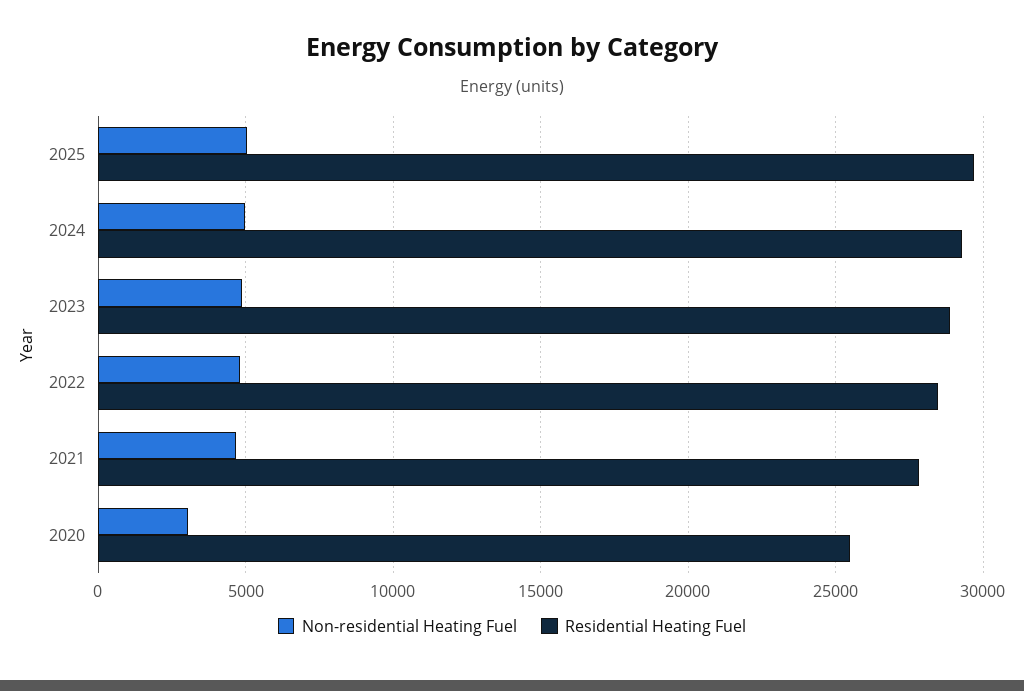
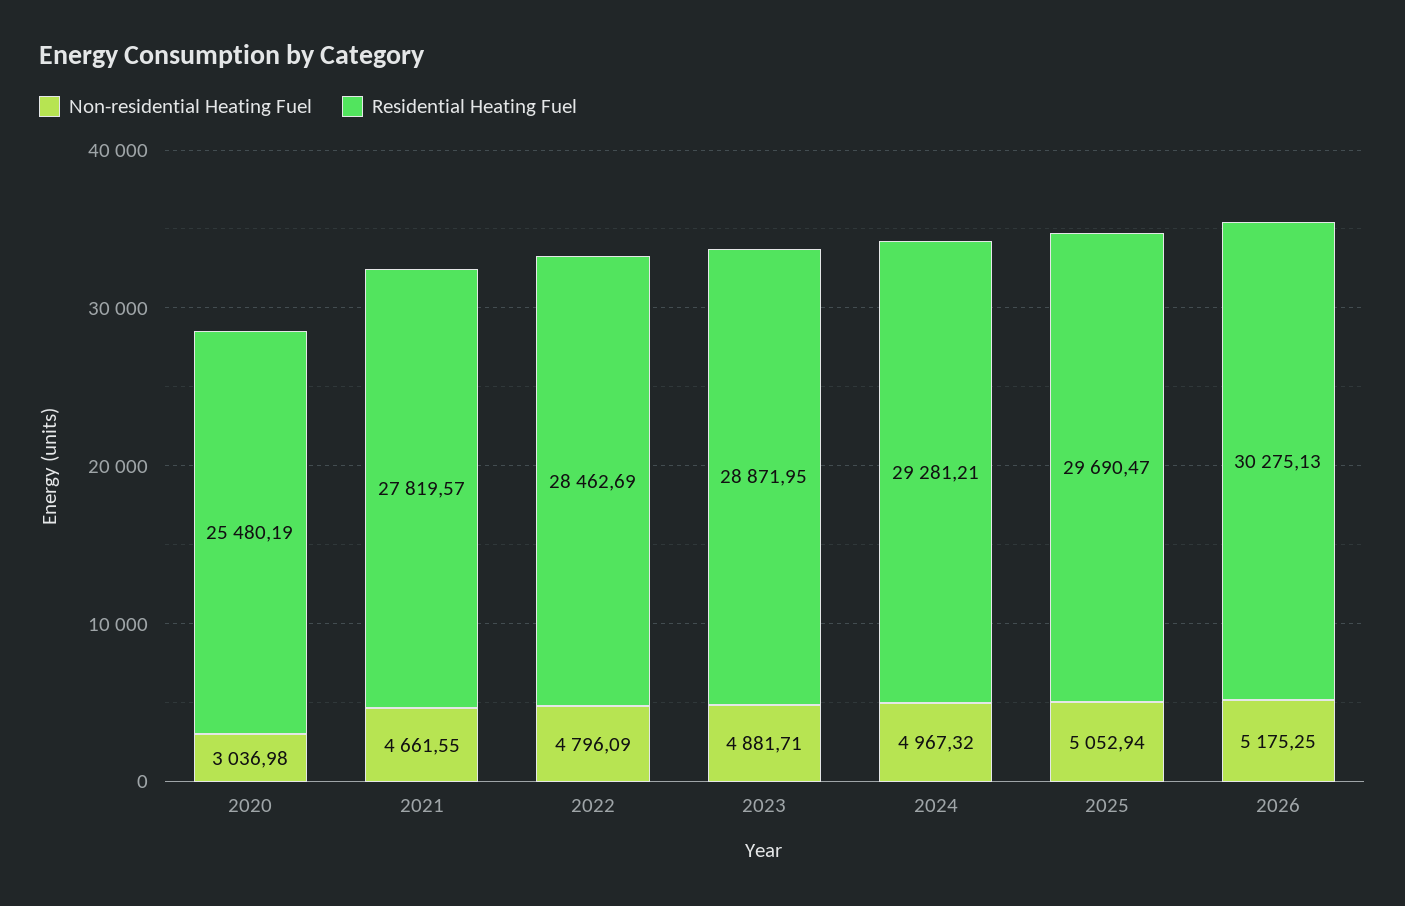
Non-residential Heating Fuel, 2026: none -> 5175.25
Residential Heating Fuel, 2026: none -> 30275.13

